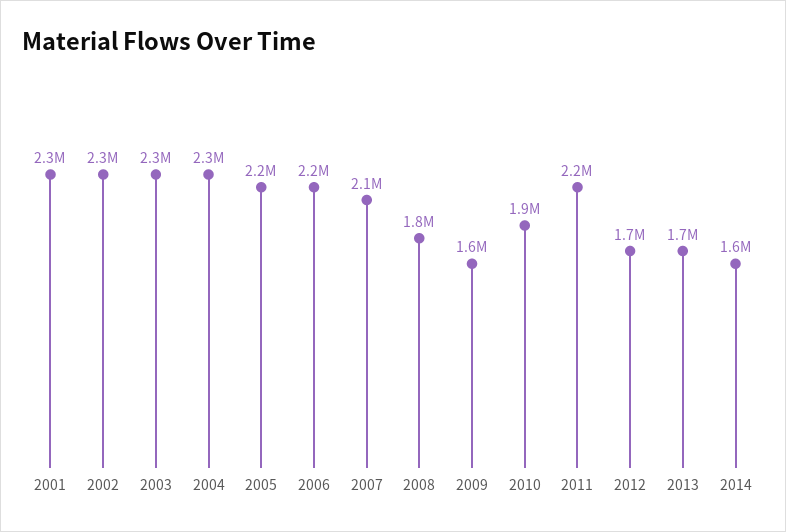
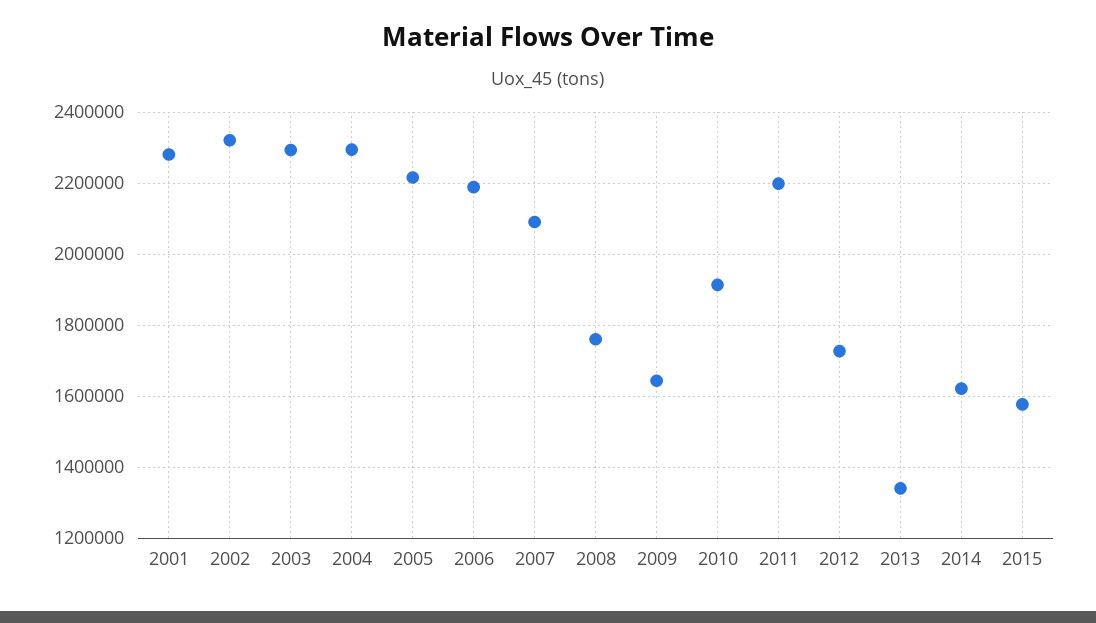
2013: 1700000 -> 1340000
2015: none -> 1580000

